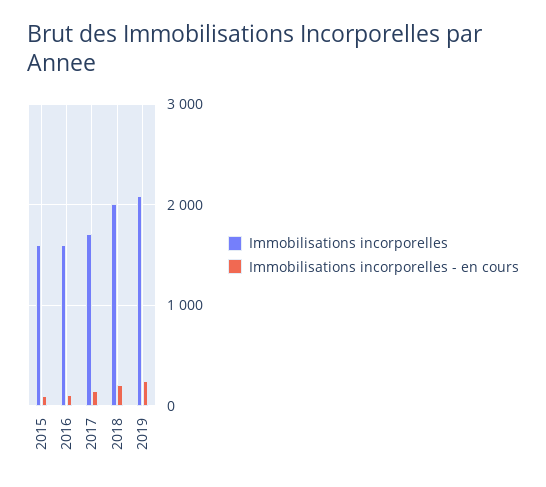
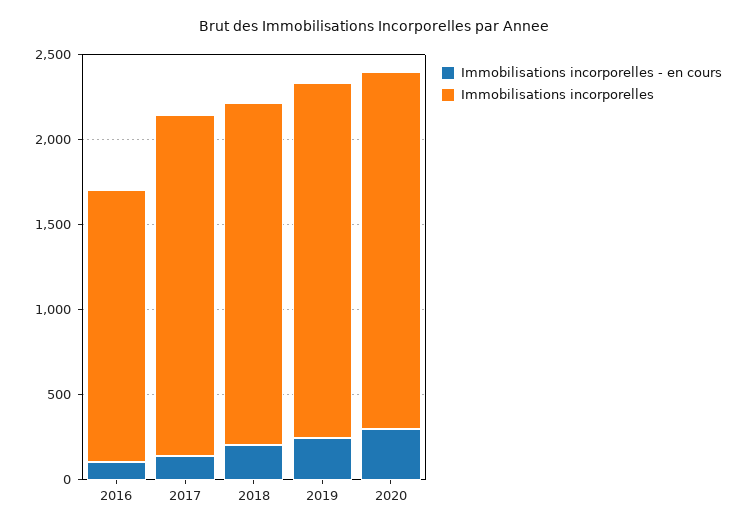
Immobilisations incorporelles, 2015: 1600 -> none
Immobilisations incorporelles - en cours, 2015: 100 -> none
Immobilisations incorporelles, 2017: 1700 -> 2000
Immobilisations incorporelles - en cours, 2020: none -> 300
Immobilisations incorporelles, 2020: none -> 2100

